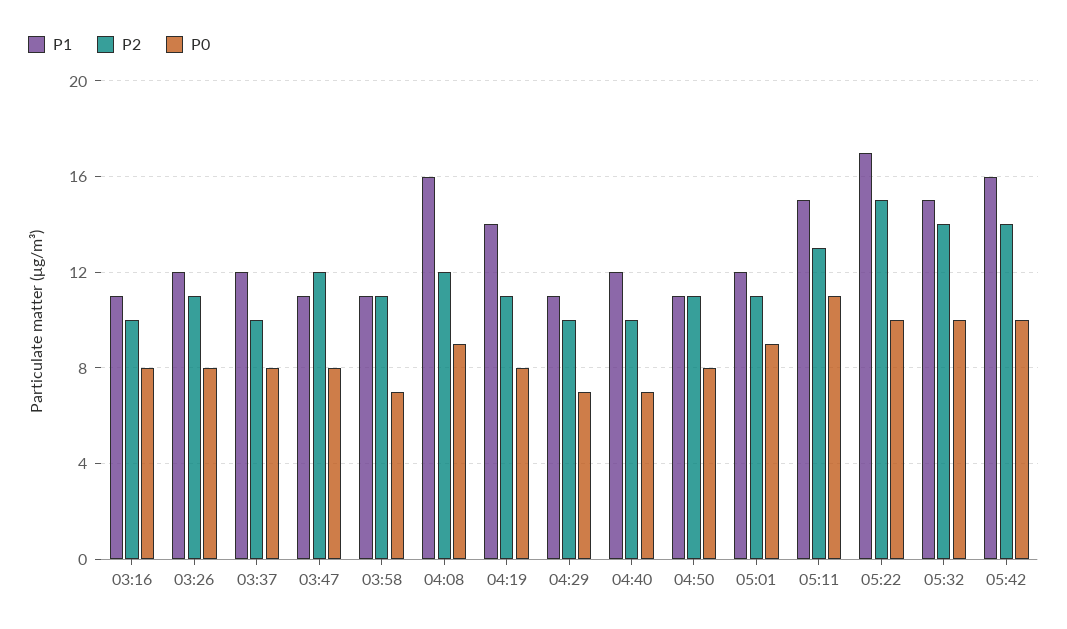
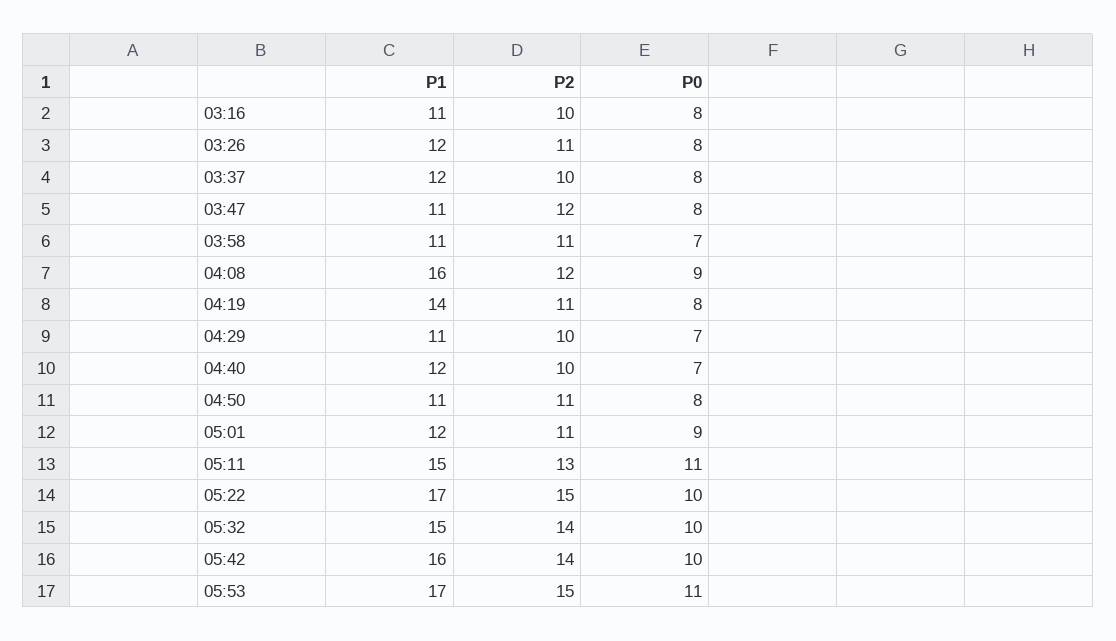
P1, 05:53: none -> 17
P2, 05:53: none -> 15
P0, 05:53: none -> 11

